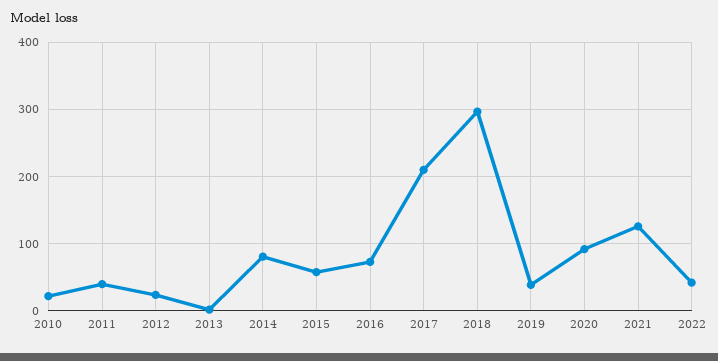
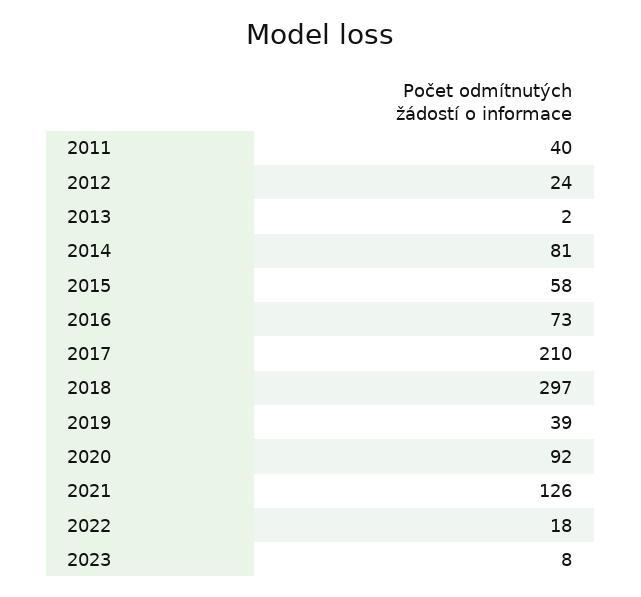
2010: 20 -> none
2022: 40 -> 18
2023: none -> 8

